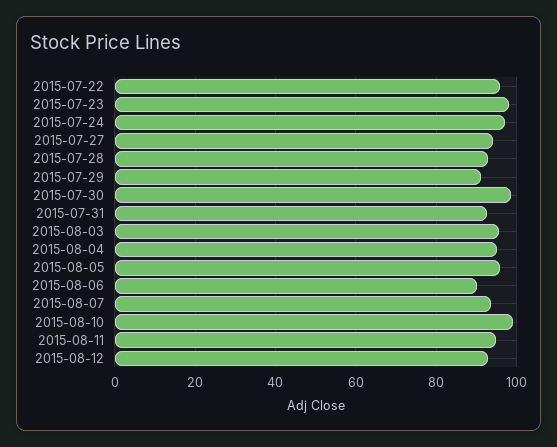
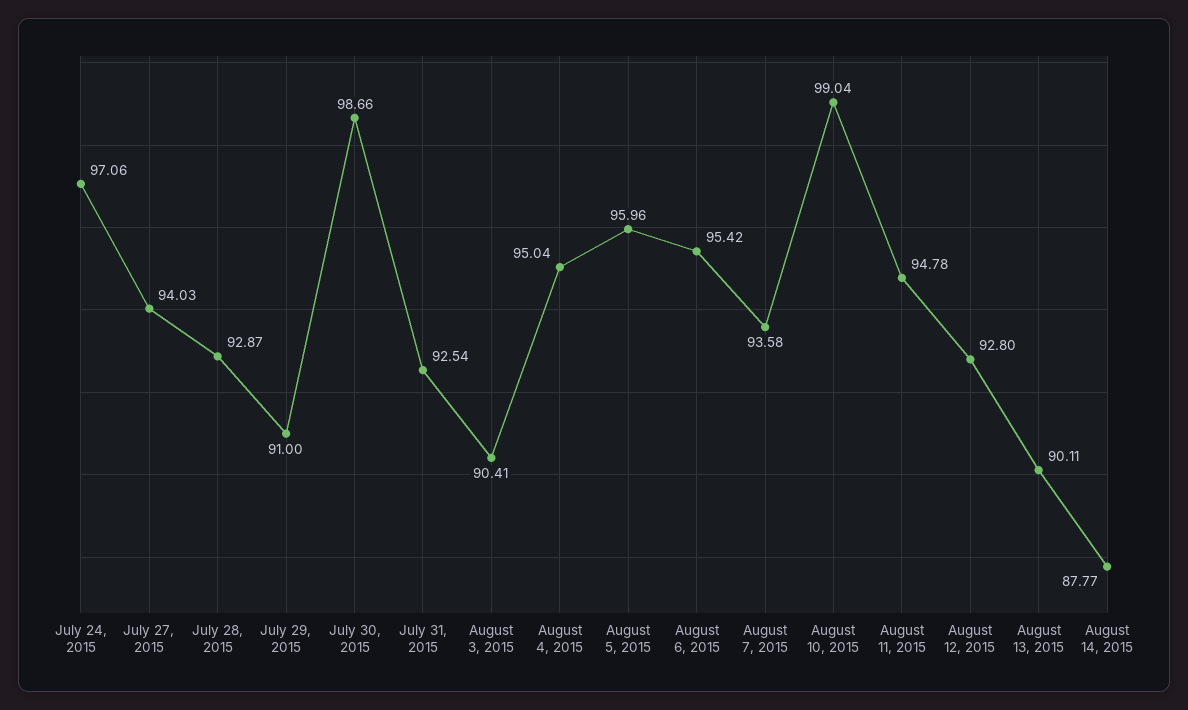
2015-07-22: 96 -> none
2015-07-23: 98 -> none
2015-08-03: 96 -> 90.41
2015-08-06: 90 -> 95.42
August 13, 2015: none -> 90.11
August 14, 2015: none -> 87.77

